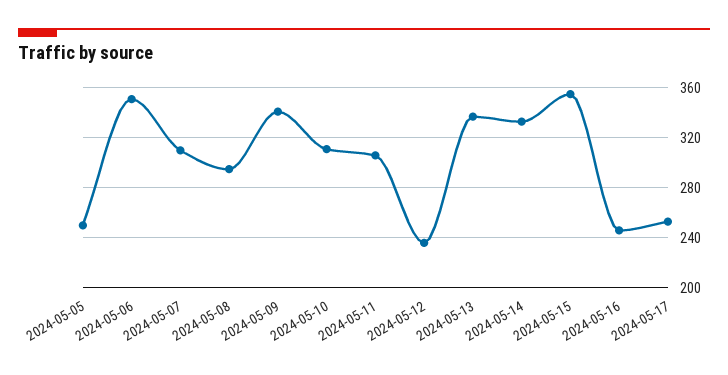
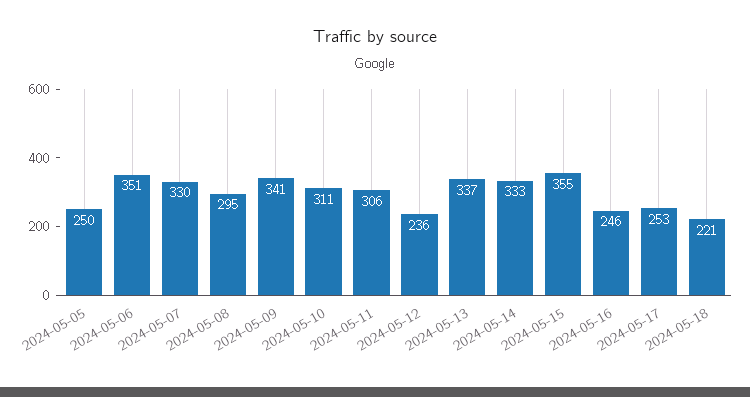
2024-05-07: 310 -> 330
2024-05-18: none -> 221

